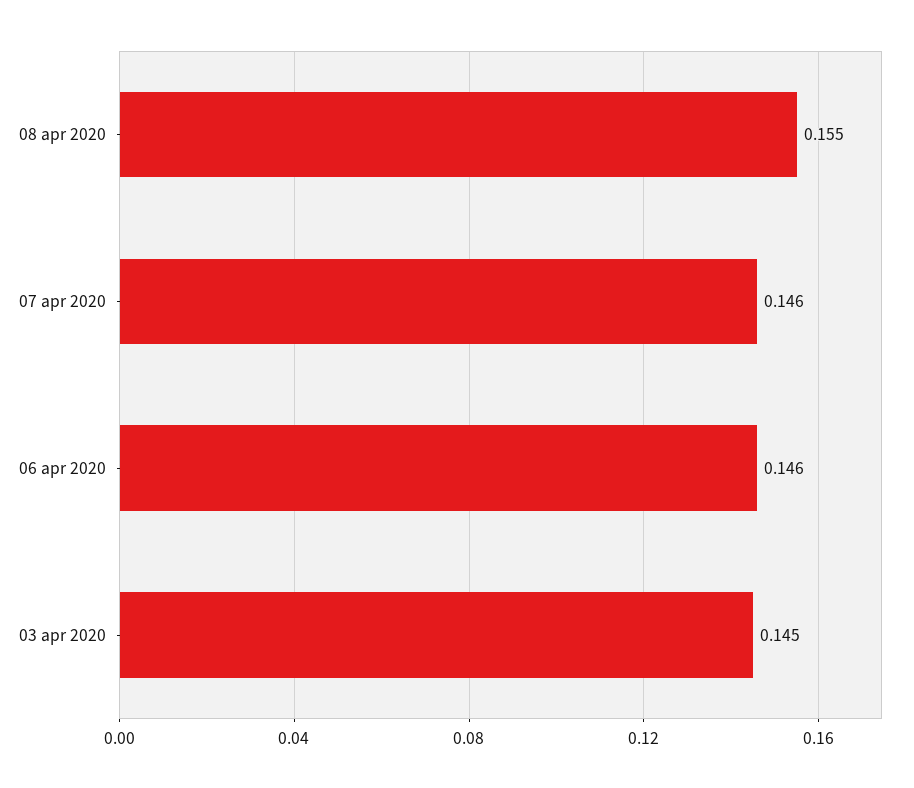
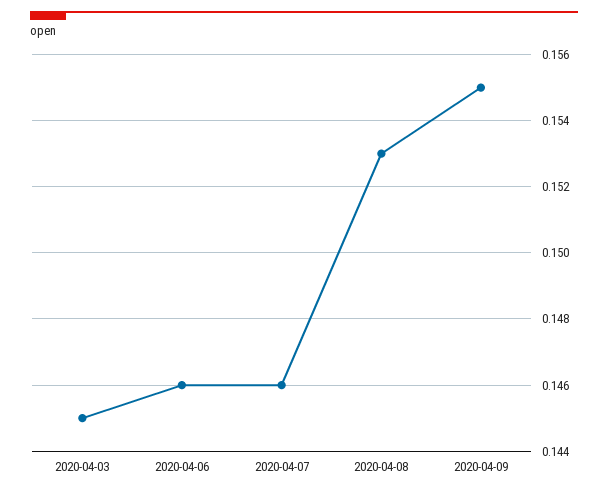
08 apr 2020: 0.155 -> 0.153
2020-04-09: none -> 0.155

